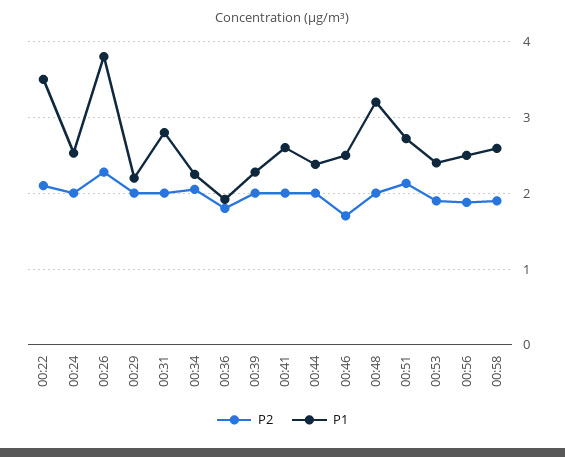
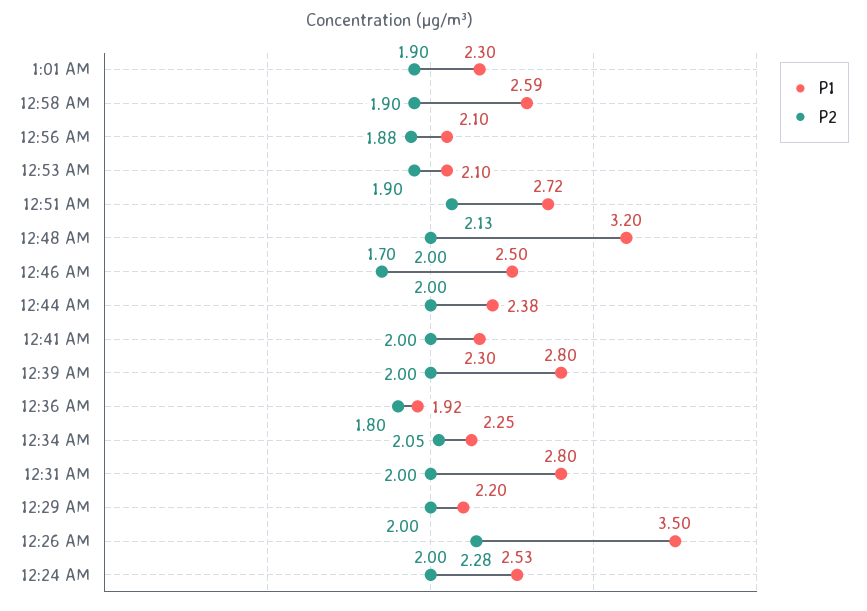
P2, 00:22: 2.1 -> none
P1, 00:22: 3.5 -> none
P1, 00:26: 3.8 -> 3.5
P1, 00:39: 2.3 -> 2.8
P1, 00:41: 2.6 -> 2.3
P1, 00:53: 2.4 -> 2.1
P1, 00:56: 2.5 -> 2.1
P1, 1:01 AM: none -> 2.3
P2, 1:01 AM: none -> 1.9

